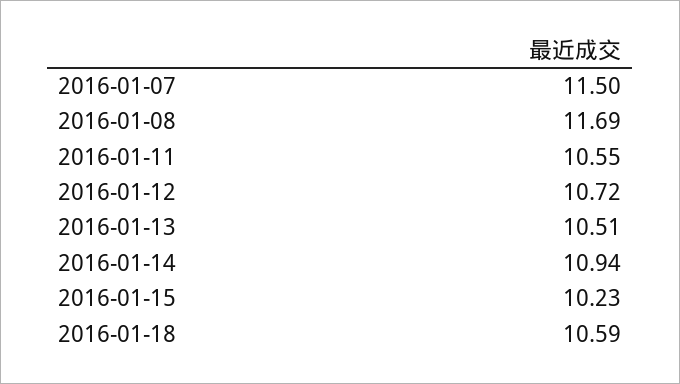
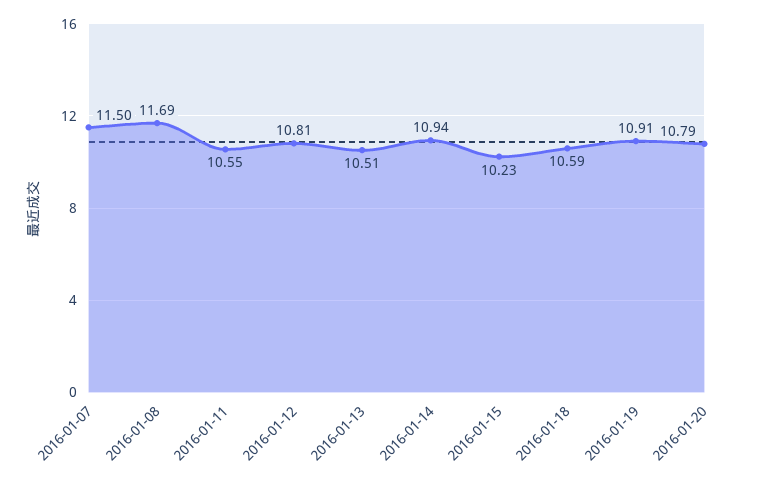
2016-01-12: 10.72 -> 10.81
2016-01-19: none -> 10.91
2016-01-20: none -> 10.79

